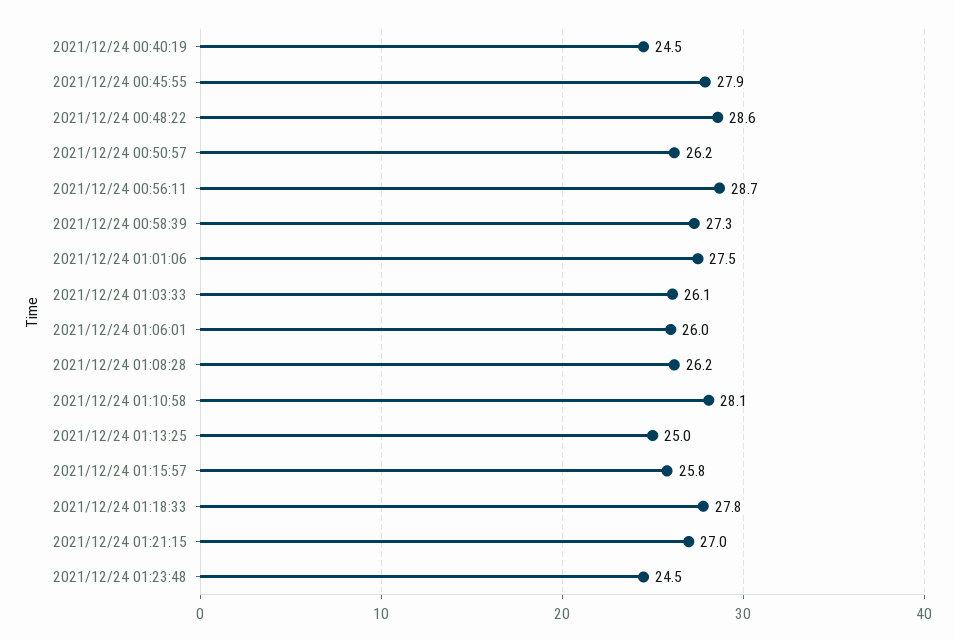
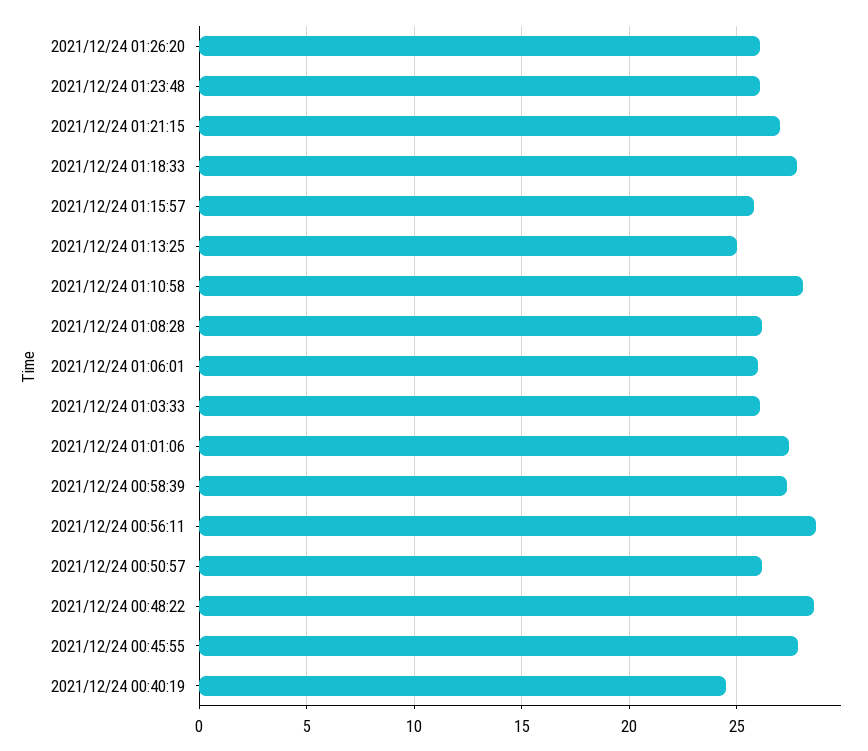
2021/12/24 01:23:48: 24.5 -> 26
2021/12/24 01:26:20: none -> 26

